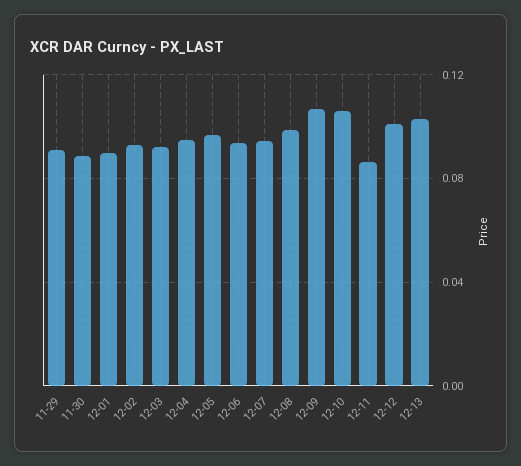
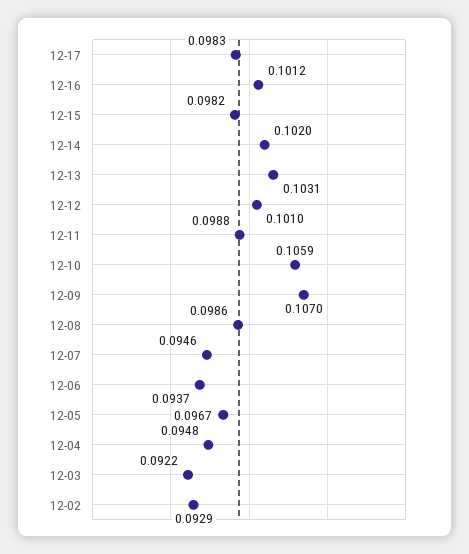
11-29: 0.09 -> none
11-30: 0.09 -> none
12-01: 0.09 -> none
12-11: 0.085 -> 0.0988
12-17: none -> 0.0983
12-16: none -> 0.1012
12-15: none -> 0.0982
12-14: none -> 0.102

